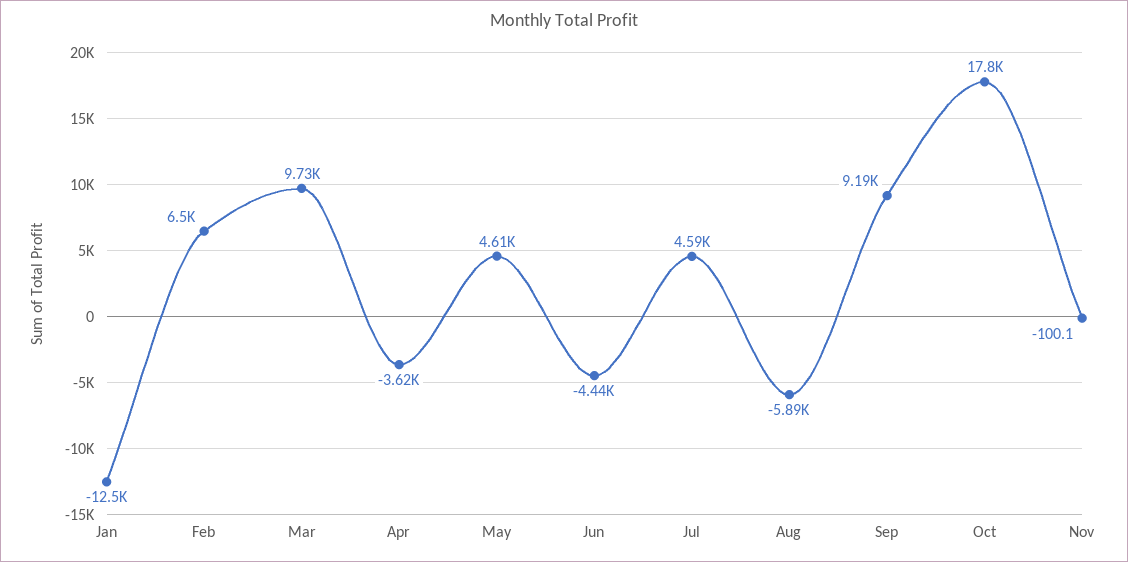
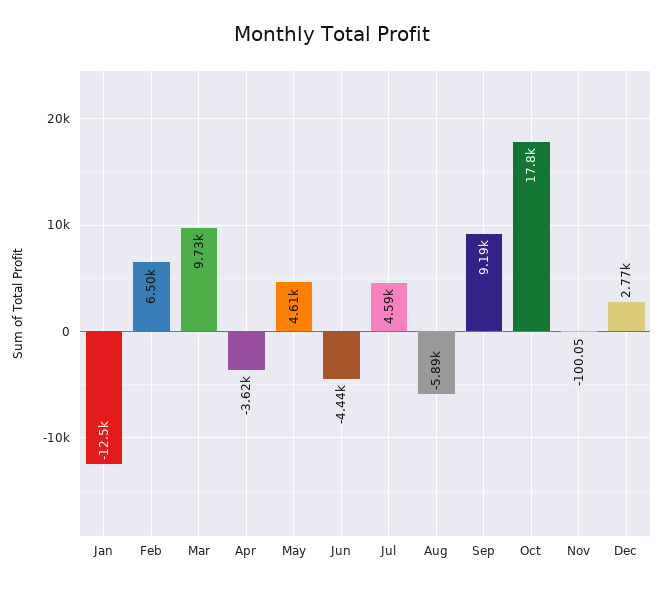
Dec: none -> 2770

